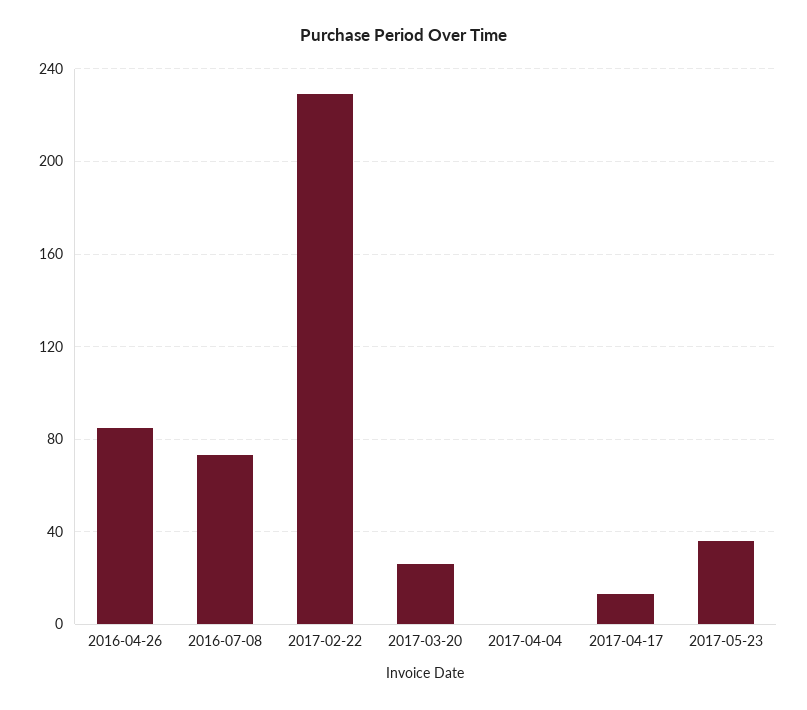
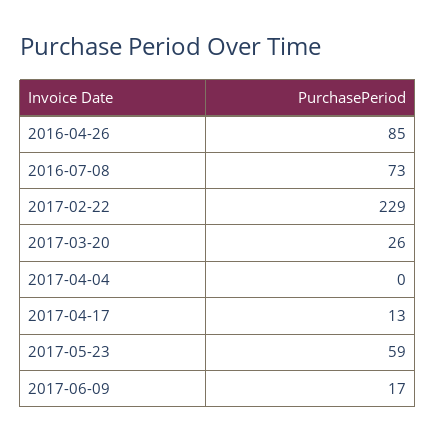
2017-05-23: 35 -> 59
2017-06-09: none -> 17

